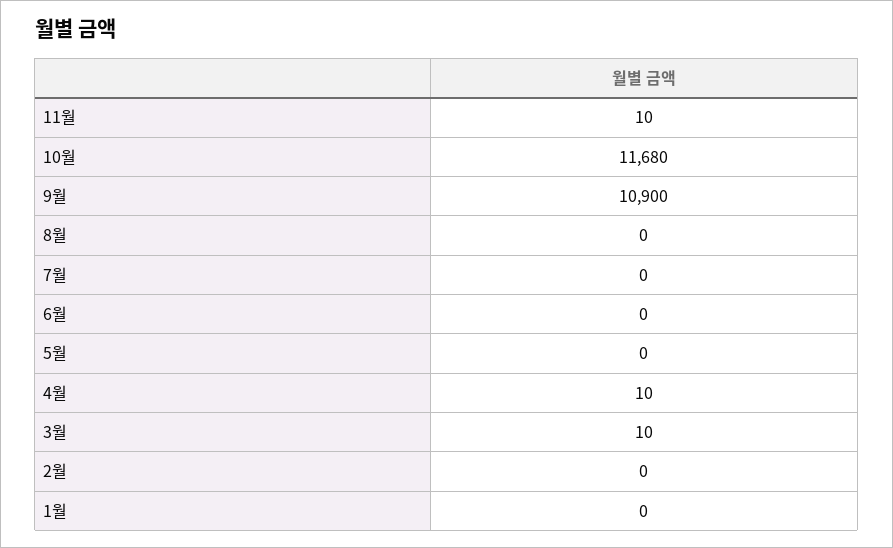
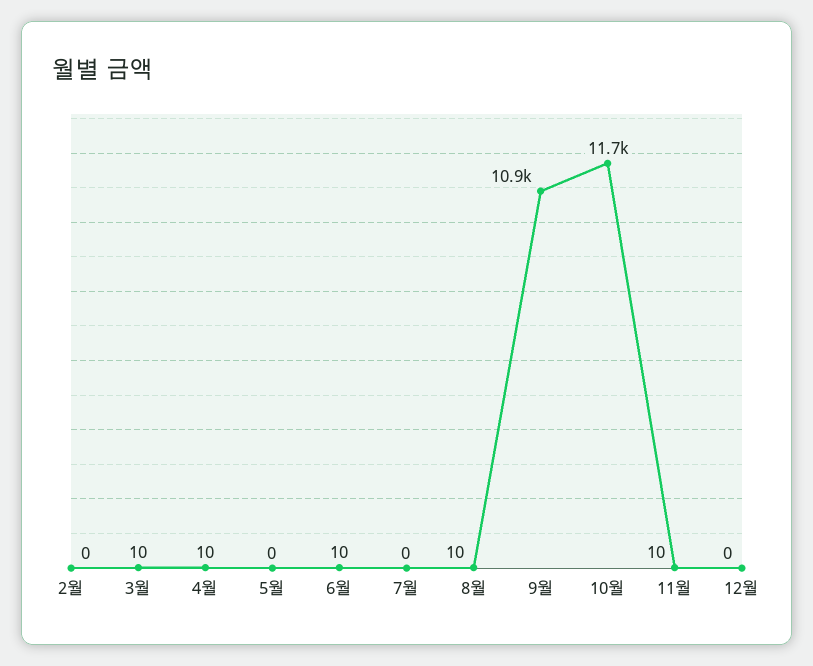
8월: 0 -> 10
6월: 0 -> 10
1월: 0 -> none
12월: none -> 0

